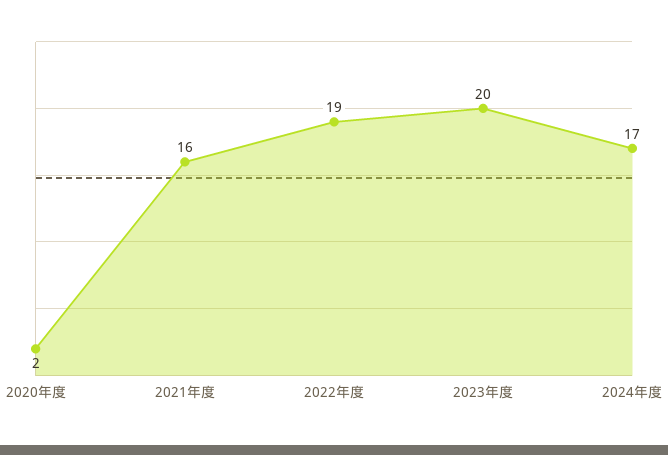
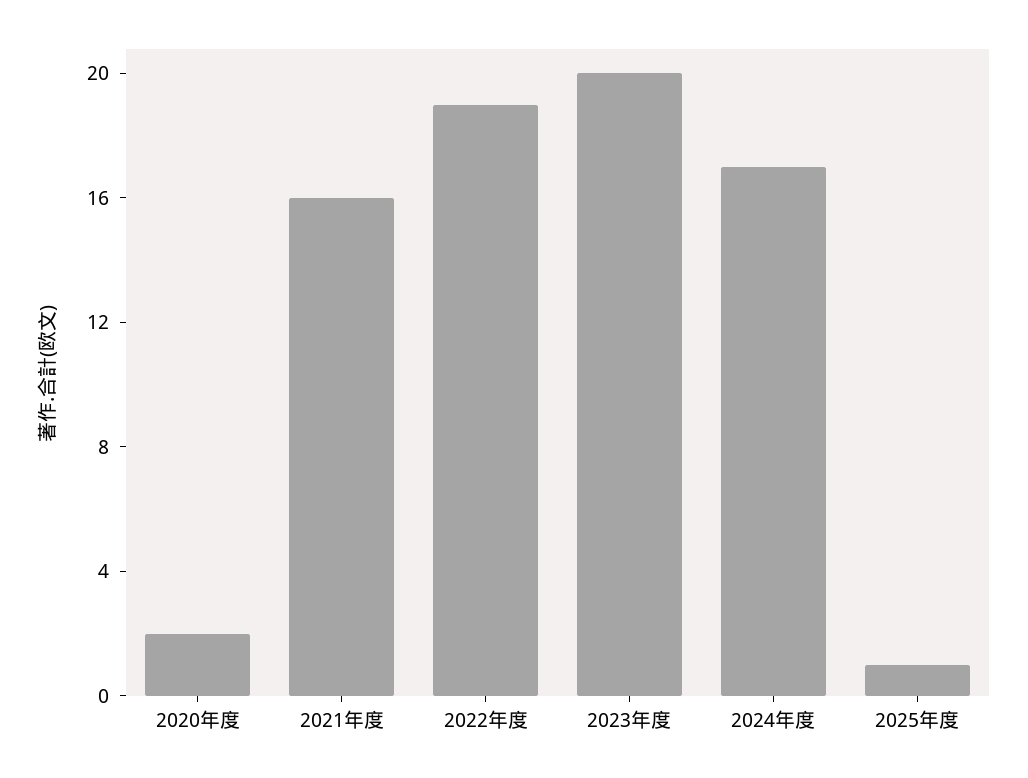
2025年度: none -> 1

